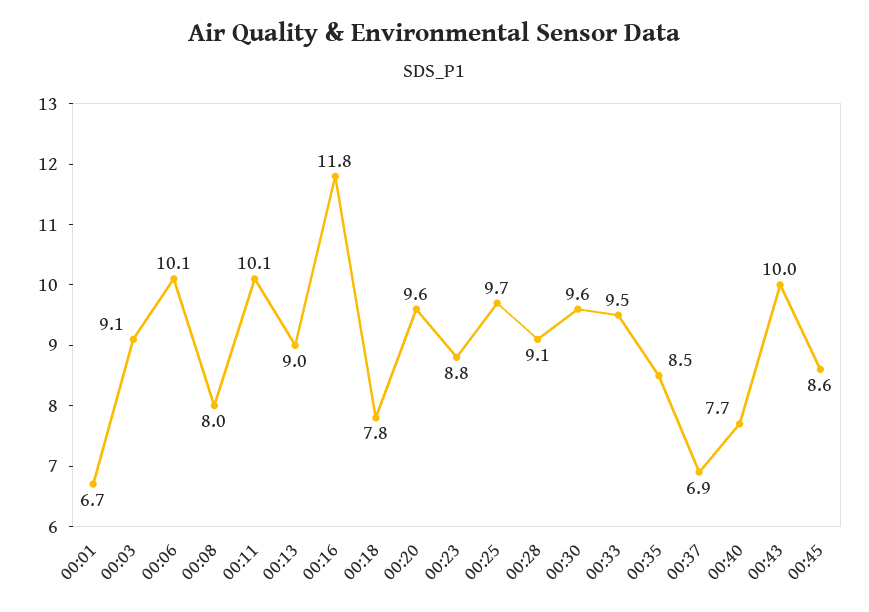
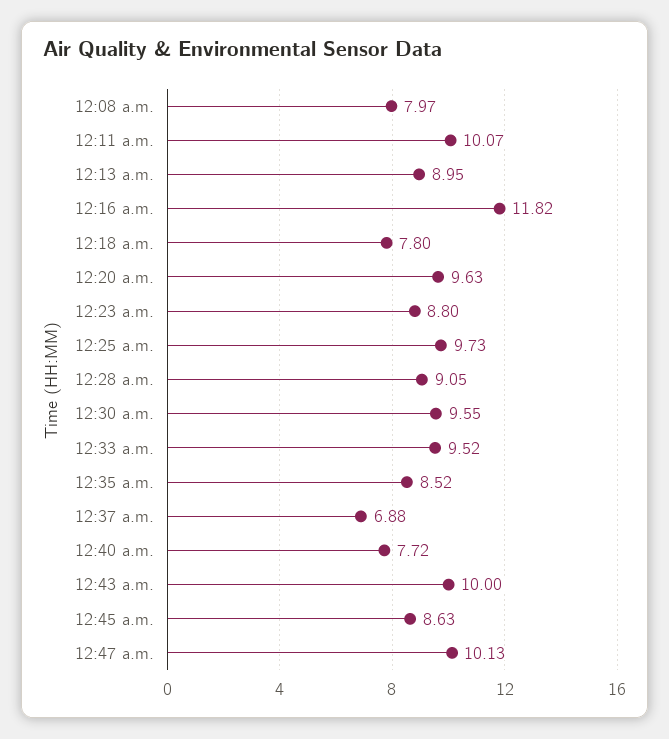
00:01: 6.7 -> none
00:03: 9.1 -> none
00:06: 10.1 -> none
12:47 a.m.: none -> 10.13

